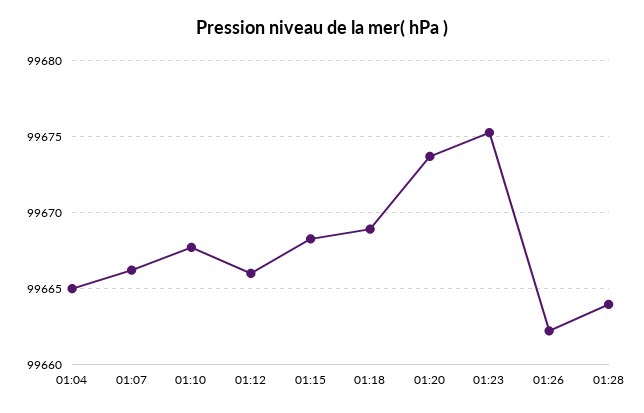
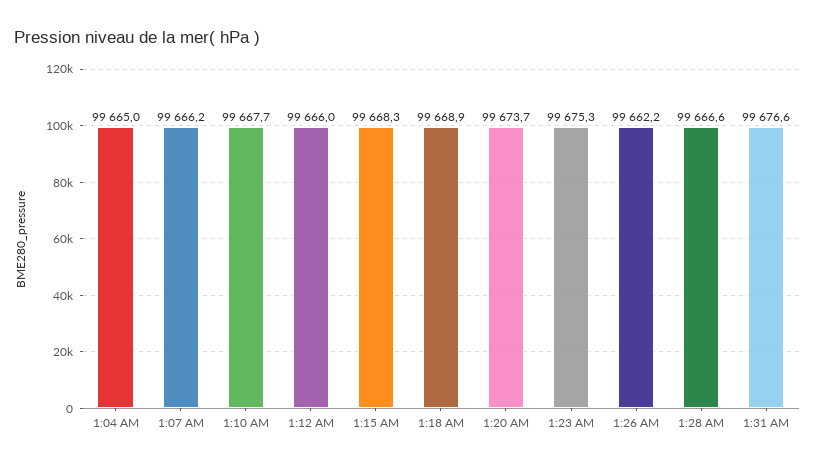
01:28: 99664 -> 99666.6
1:31 AM: none -> 99676.6

